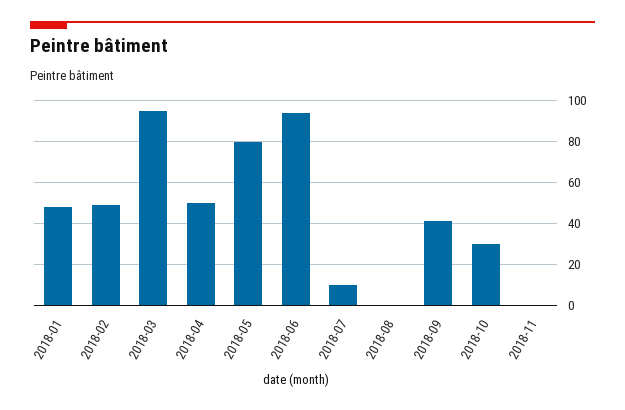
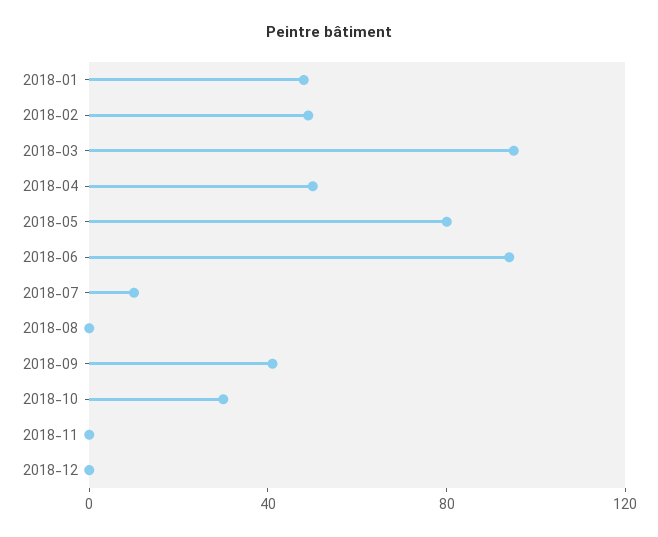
2018-12: none -> 0

